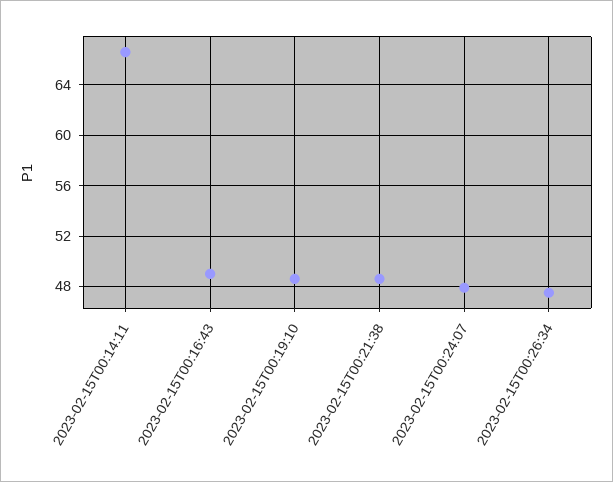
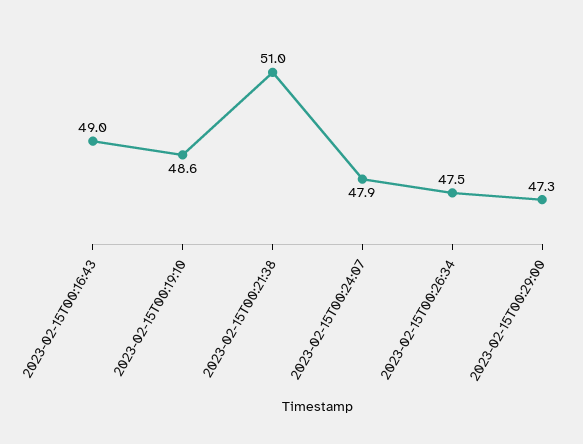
2023-02-15T00:14:11: 66.5 -> none
2023-02-15T00:21:38: 48.5 -> 51
2023-02-15T00:29:00: none -> 47.3

